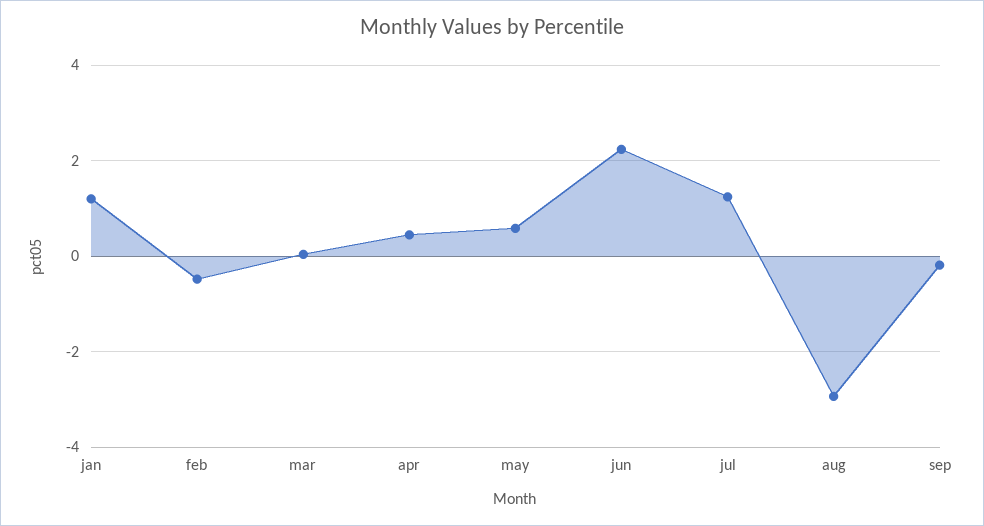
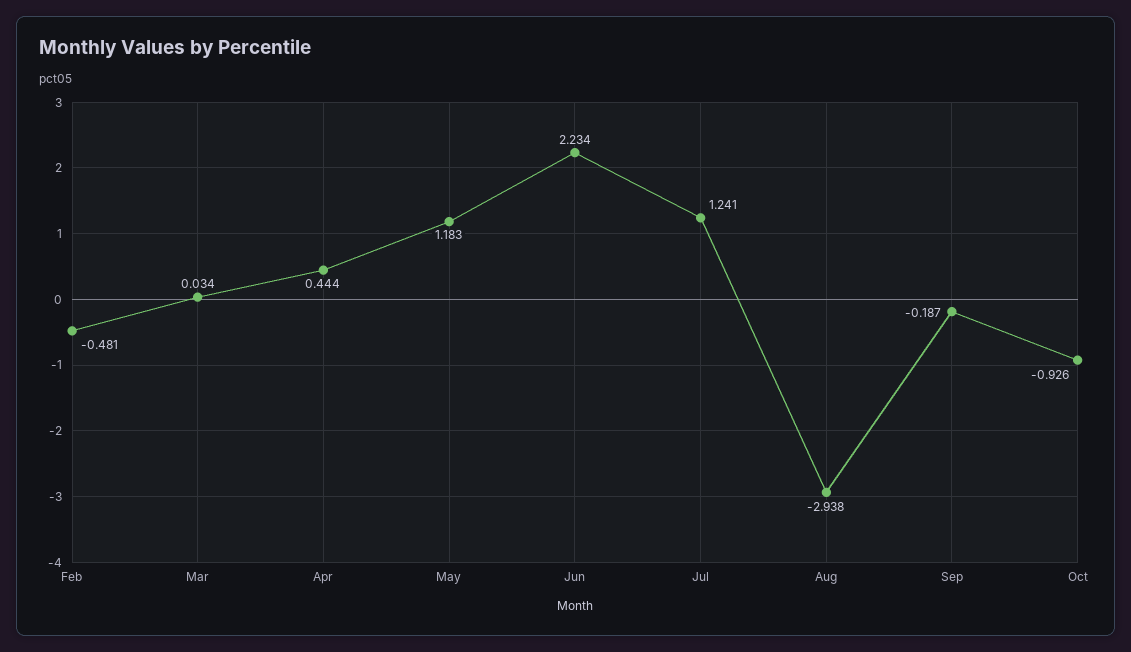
jan: 1.2 -> none
may: 0.6 -> 1.183
Oct: none -> -0.926

